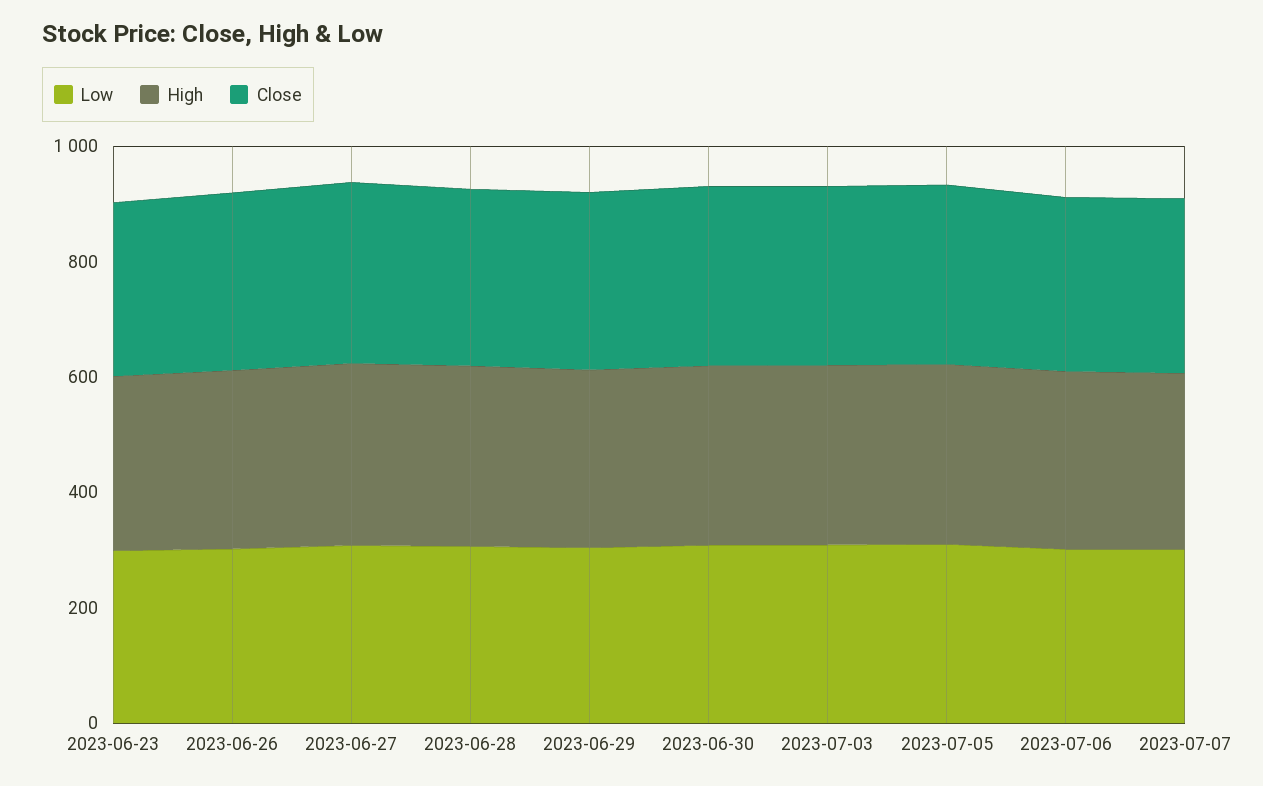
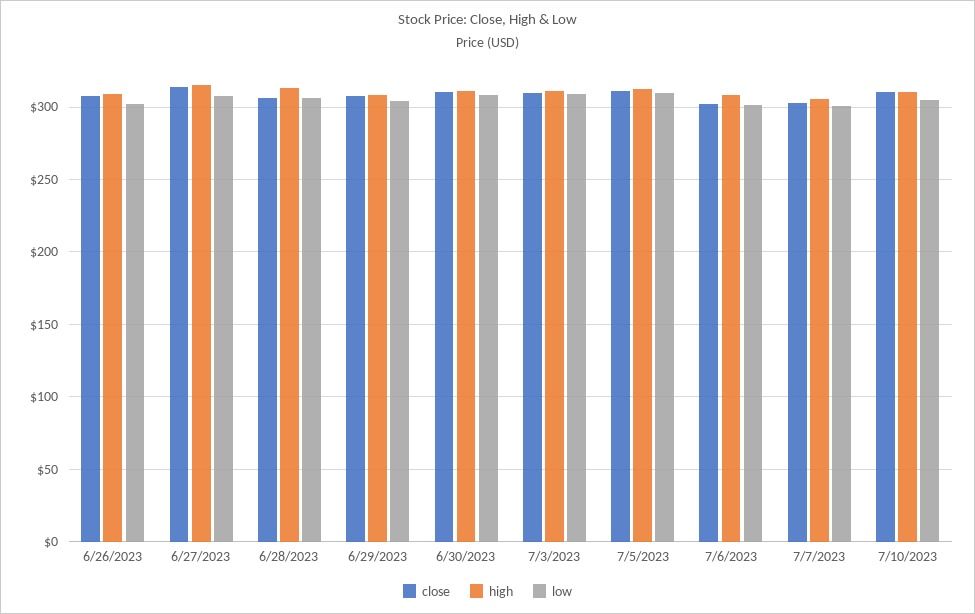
Low, 2023-06-23: 300 -> none
High, 2023-06-23: 300 -> none
Close, 2023-06-23: 300 -> none
Close, 7/10/2023: none -> 310
High, 7/10/2023: none -> 310
Low, 7/10/2023: none -> 305

